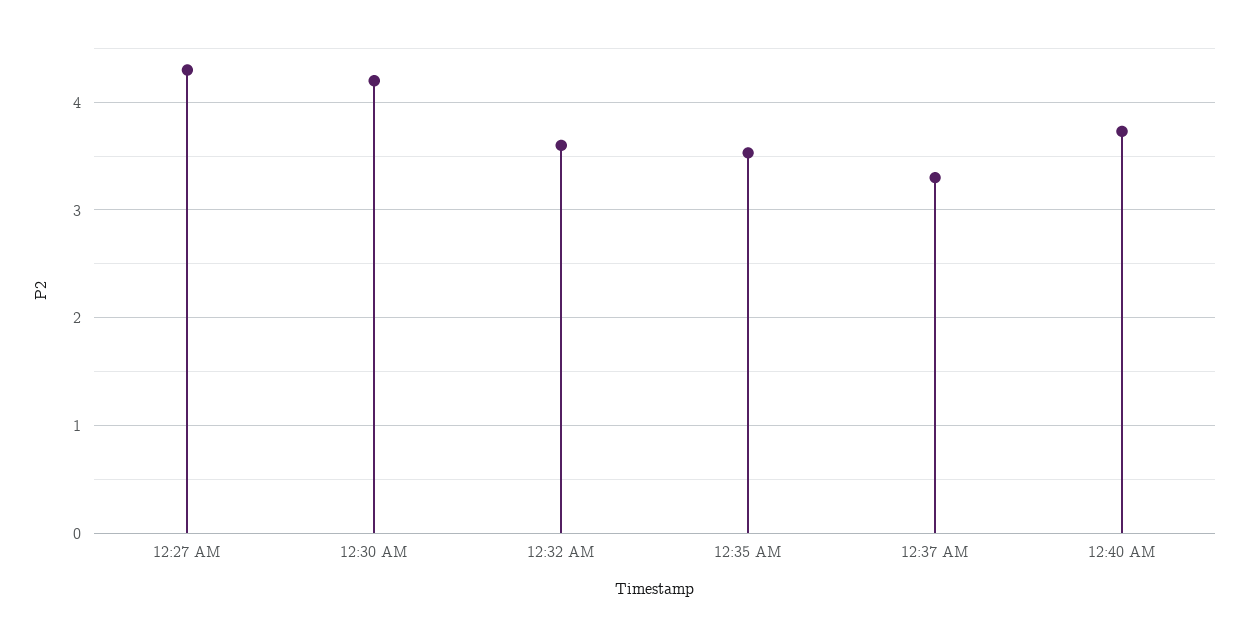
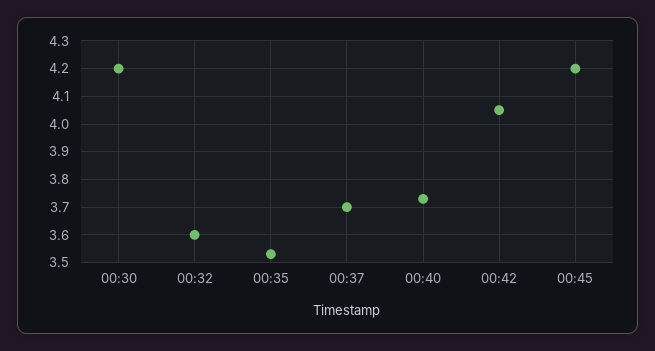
12:27 AM: 4.3 -> none
12:37 AM: 3.3 -> 3.7
00:42: none -> 4.05
00:45: none -> 4.2

